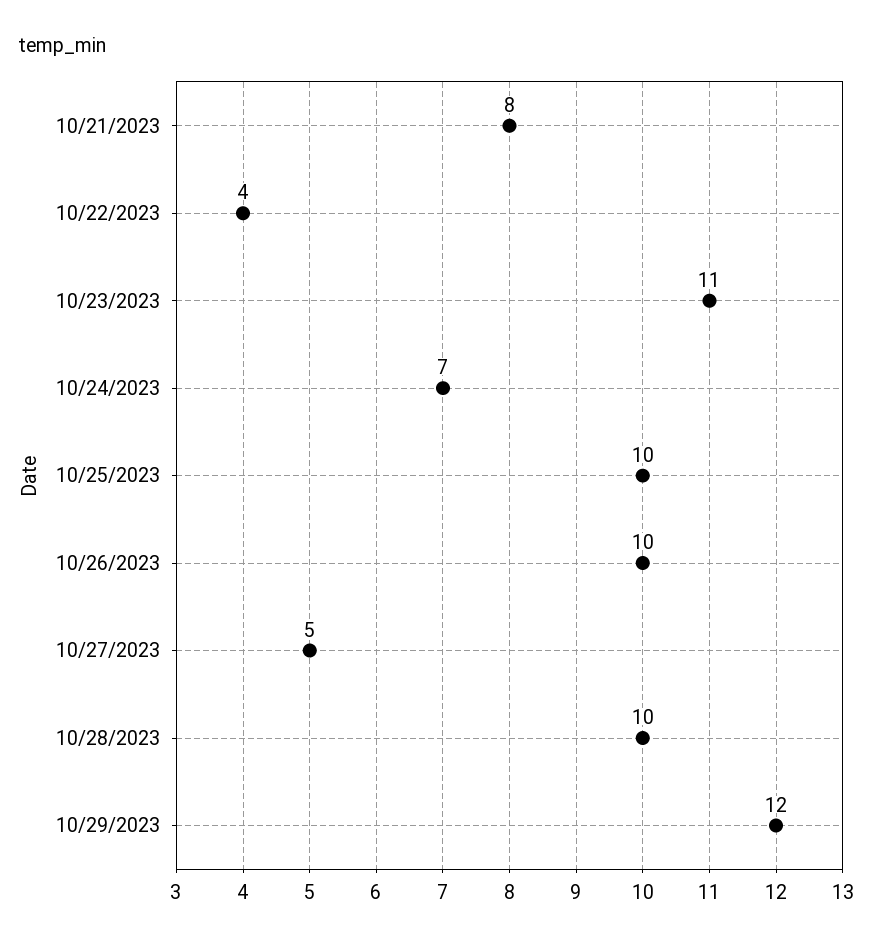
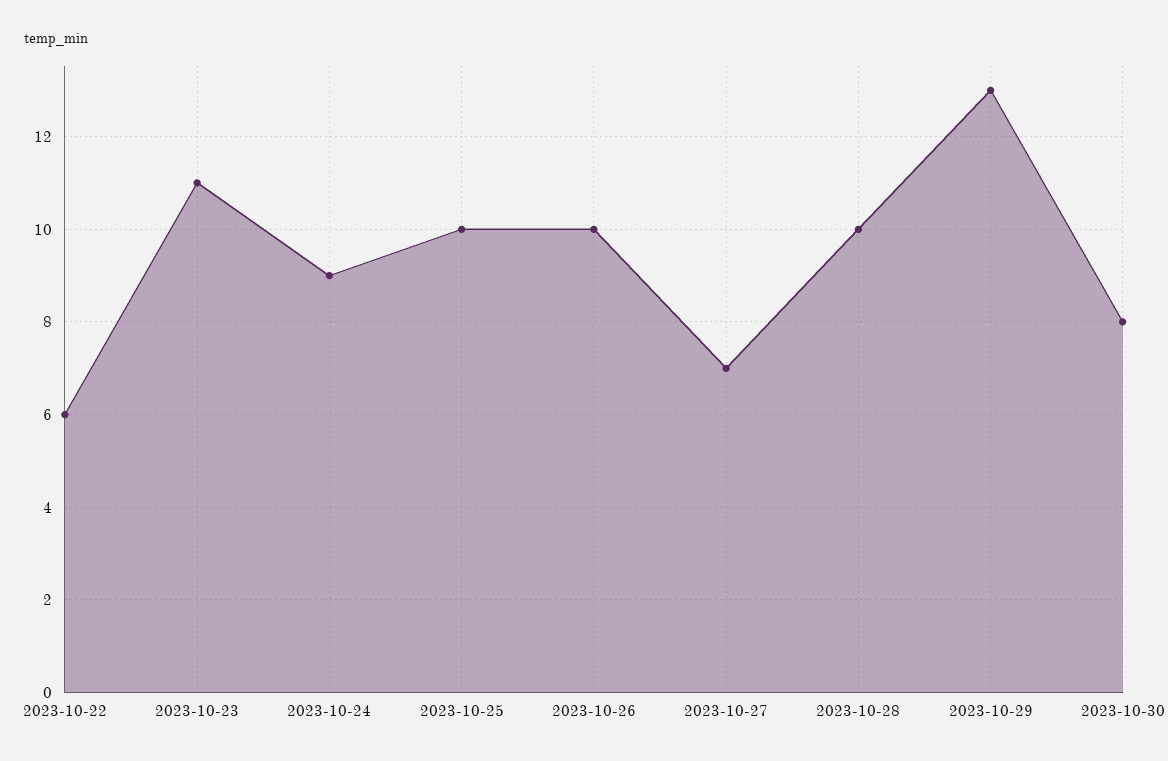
10/21/2023: 8 -> none
10/22/2023: 4 -> 6
10/24/2023: 7 -> 9
10/27/2023: 5 -> 7
10/29/2023: 12 -> 13
2023-10-30: none -> 8

